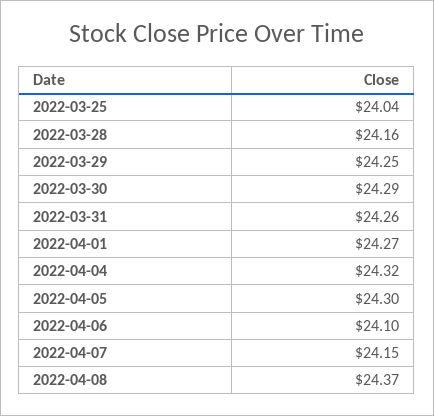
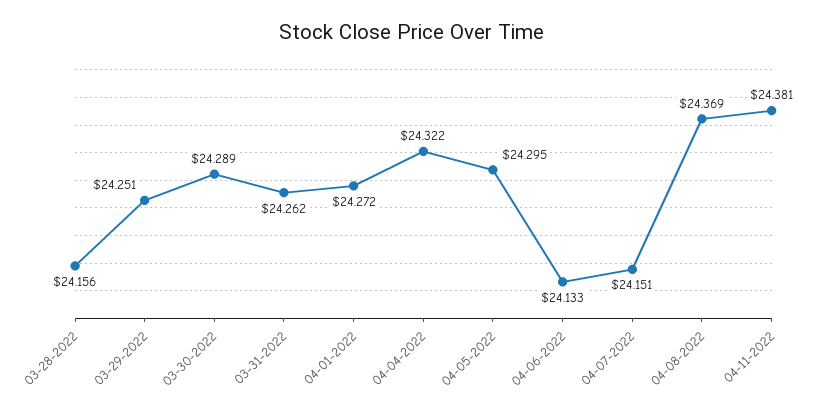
2022-03-25: 24.04 -> none
2022-04-06: 24.1 -> 24.133
04-11-2022: none -> 24.381

